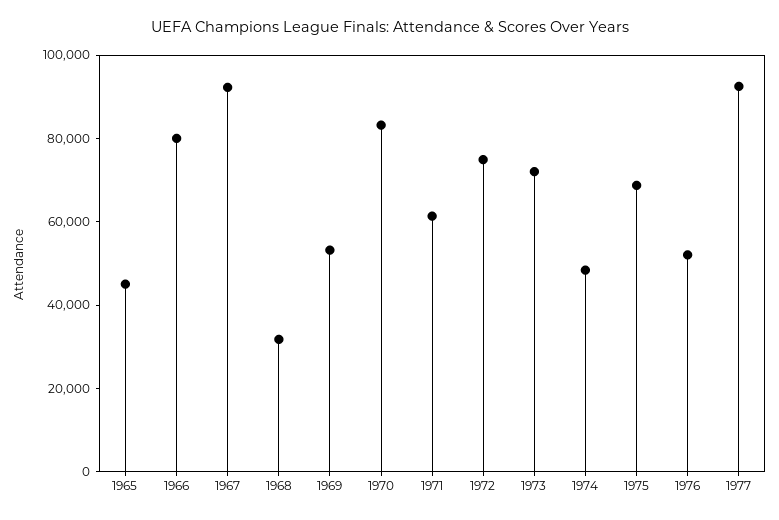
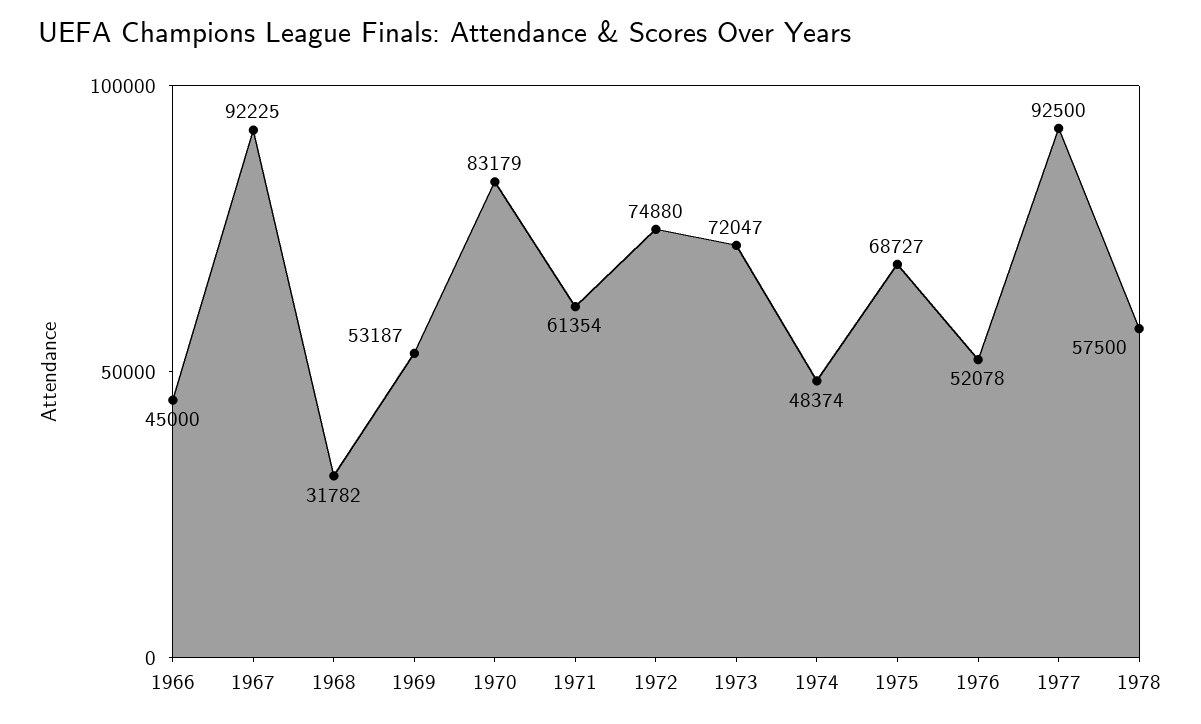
1965: 45000 -> none
1966: 80000 -> 45000
1978: none -> 57500

